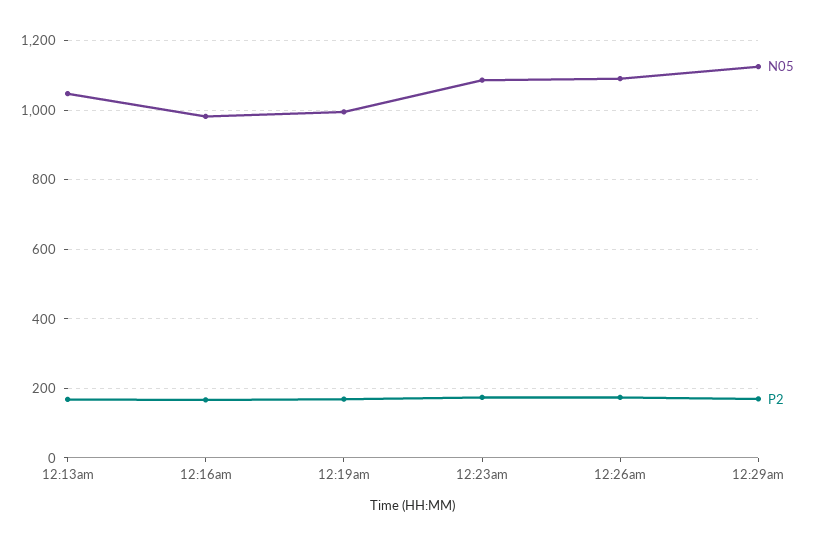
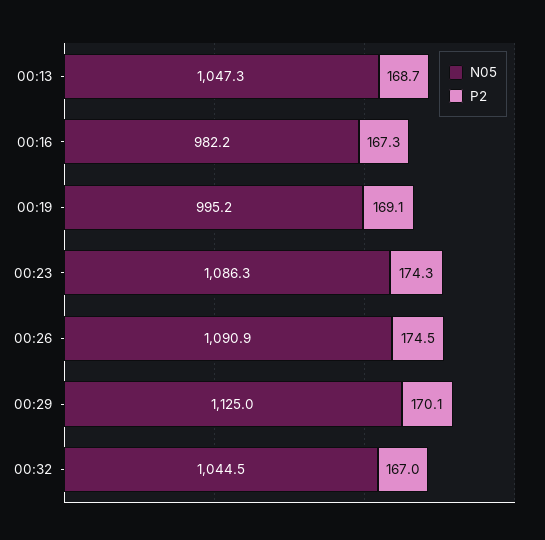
N05, 00:32: none -> 1044.5
P2, 00:32: none -> 167

